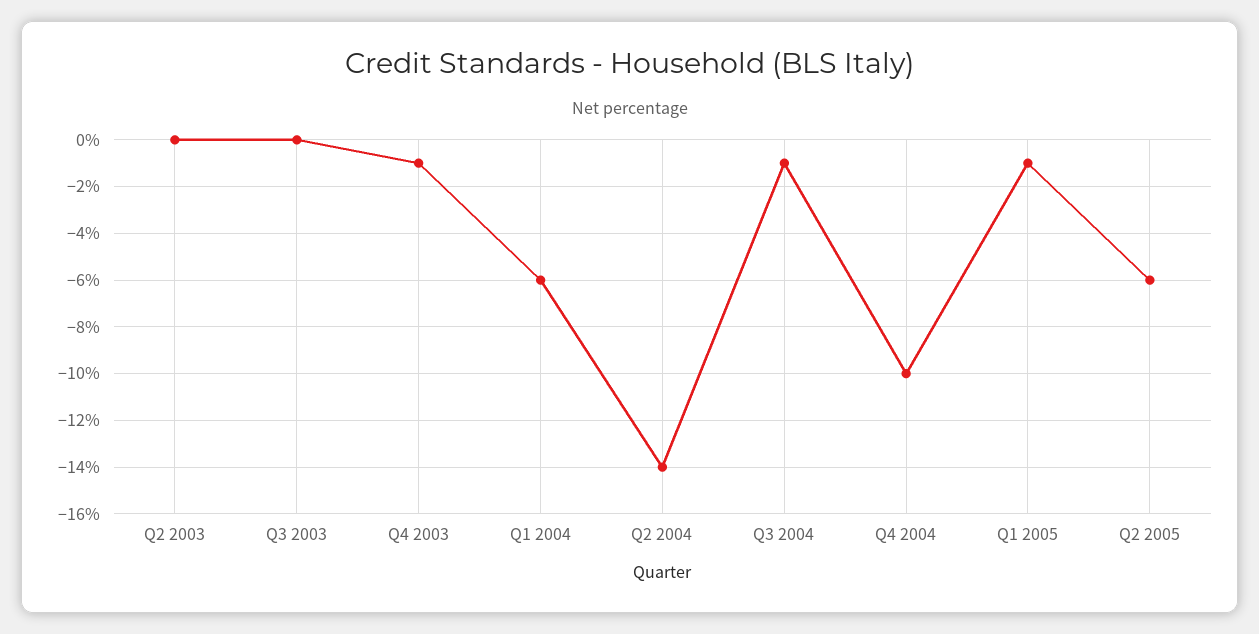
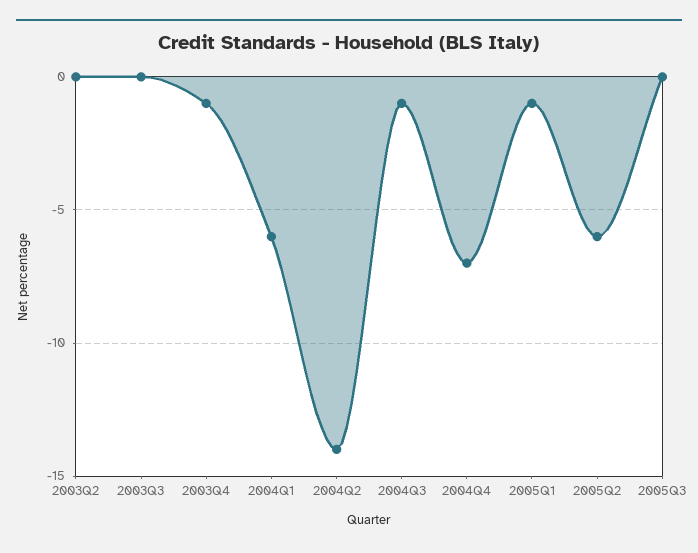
Q4 2004: -10 -> -7
2005Q3: none -> 0

